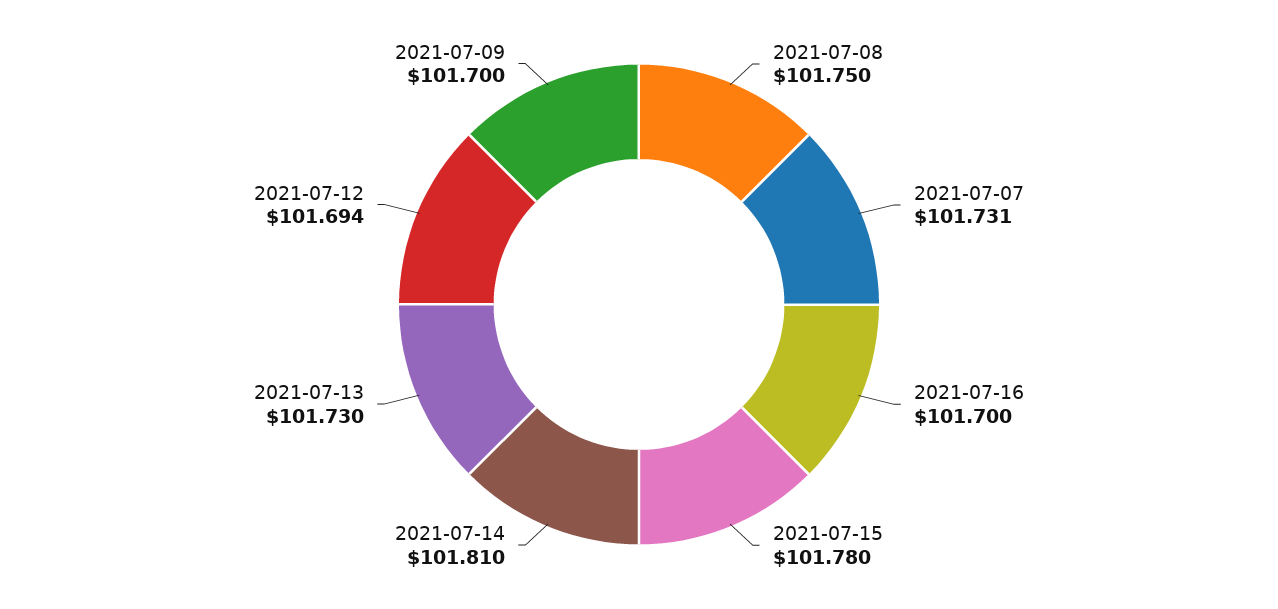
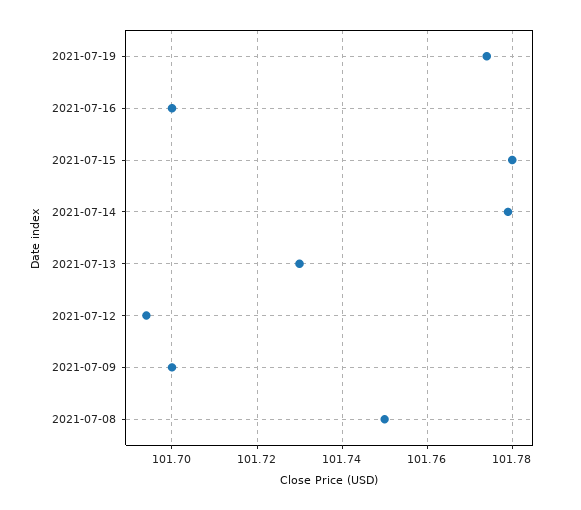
2021-07-07: 101.731 -> none
2021-07-14: 101.81 -> 101.78
2021-07-19: none -> 101.775

